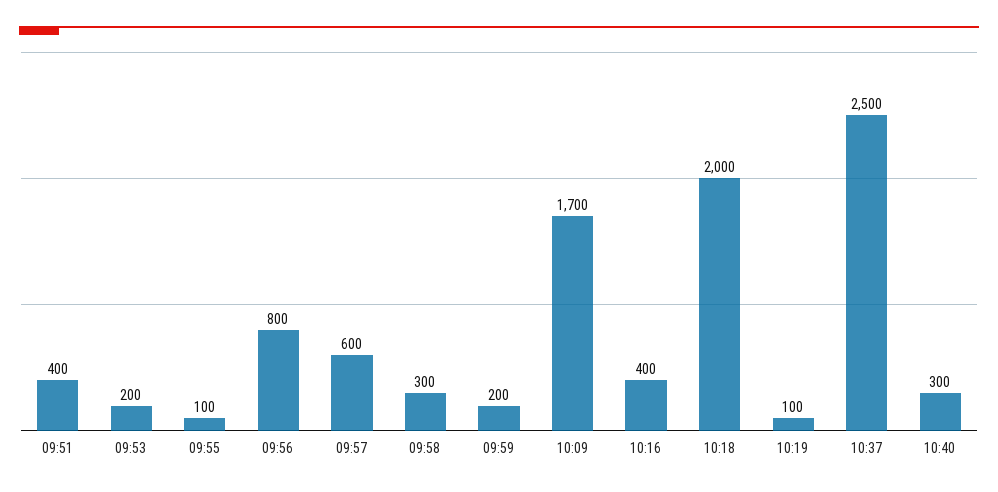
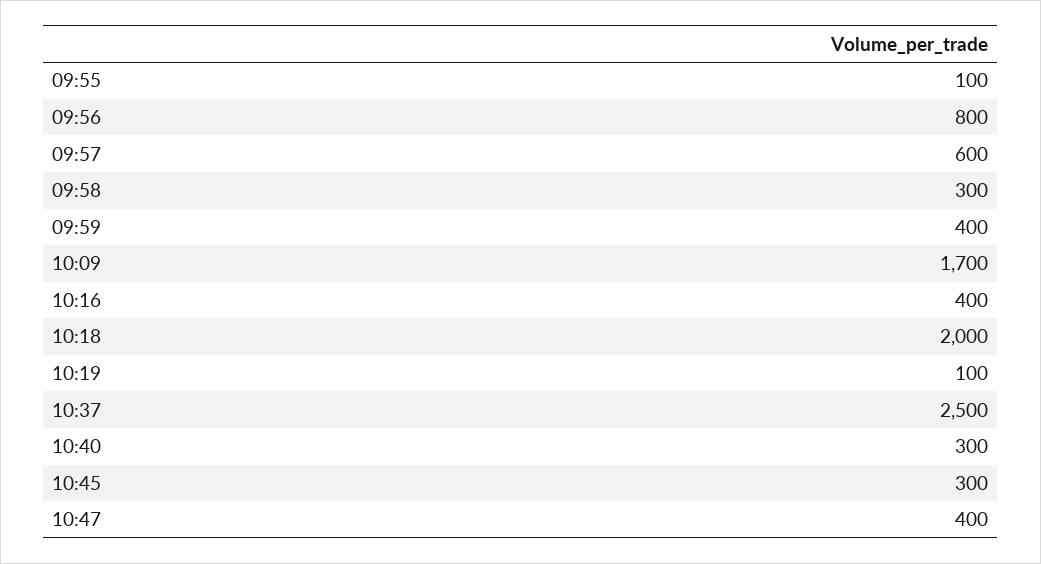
09:51: 400 -> none
09:53: 200 -> none
09:59: 200 -> 400
10:45: none -> 300
10:47: none -> 400

